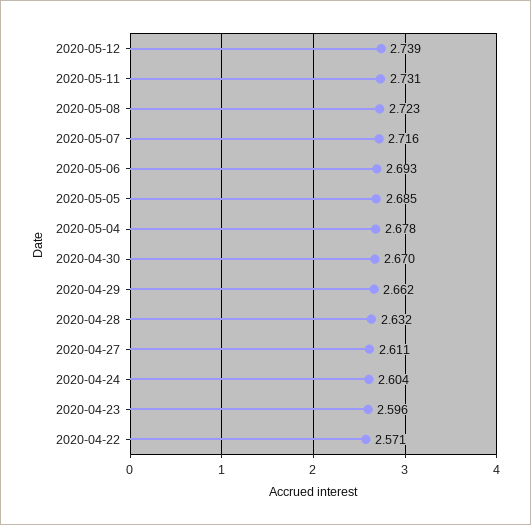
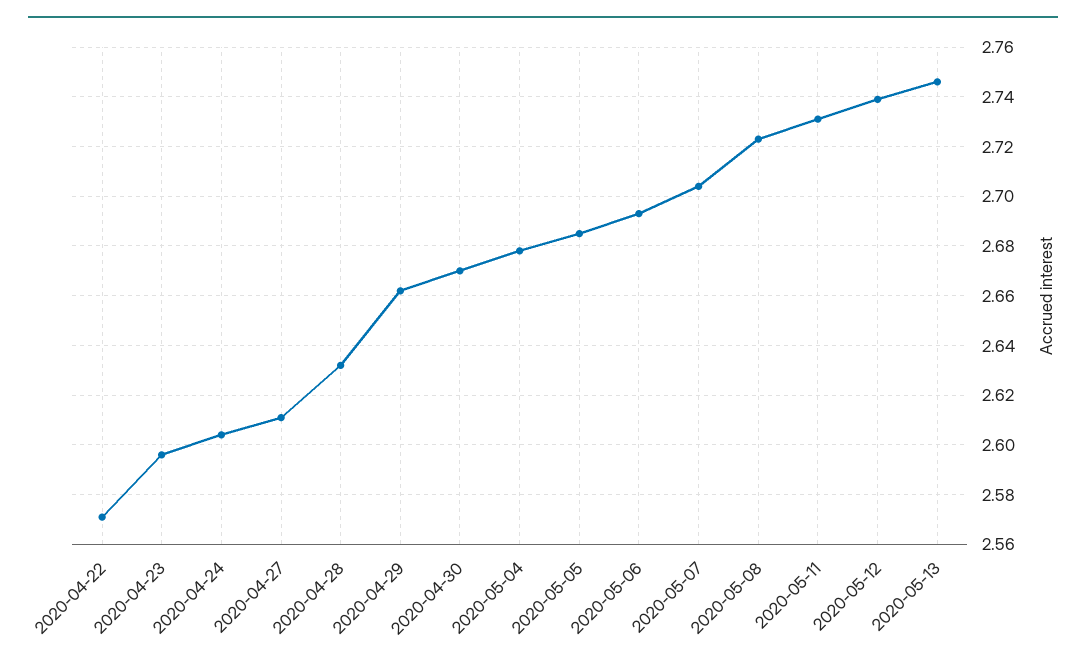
2020-05-07: 2.716 -> 2.705
2020-05-13: none -> 2.745

